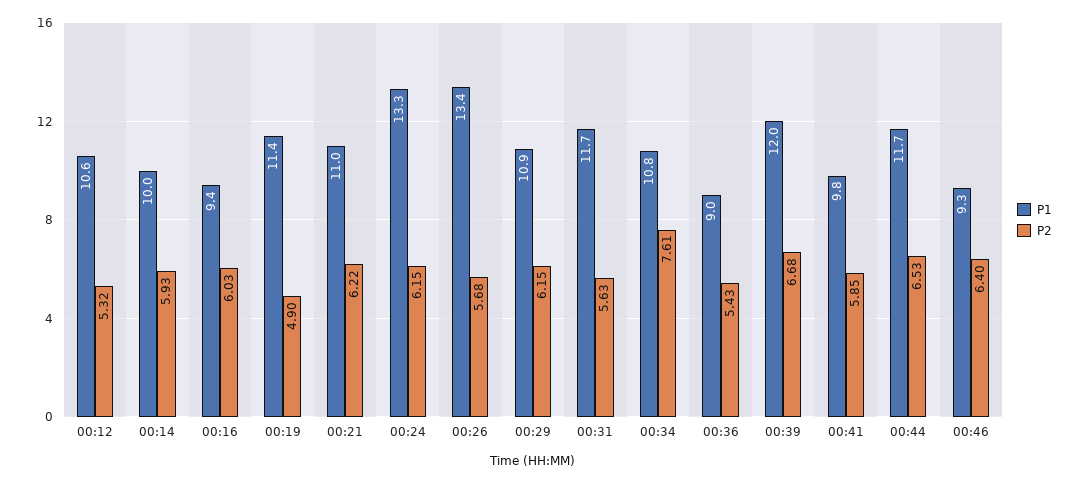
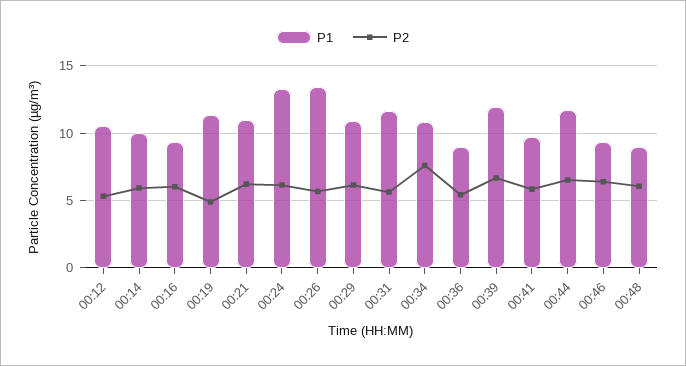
P1, 00:48: none -> 9
P2, 00:48: none -> 6

